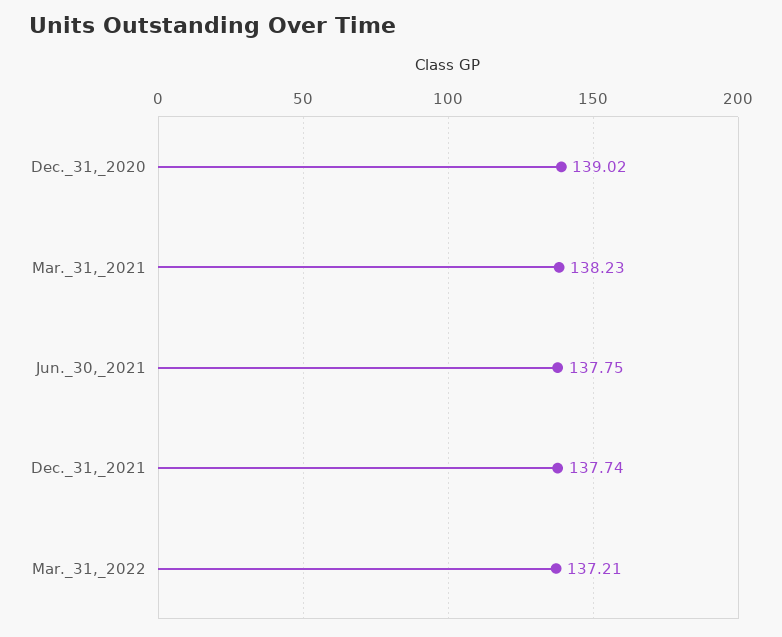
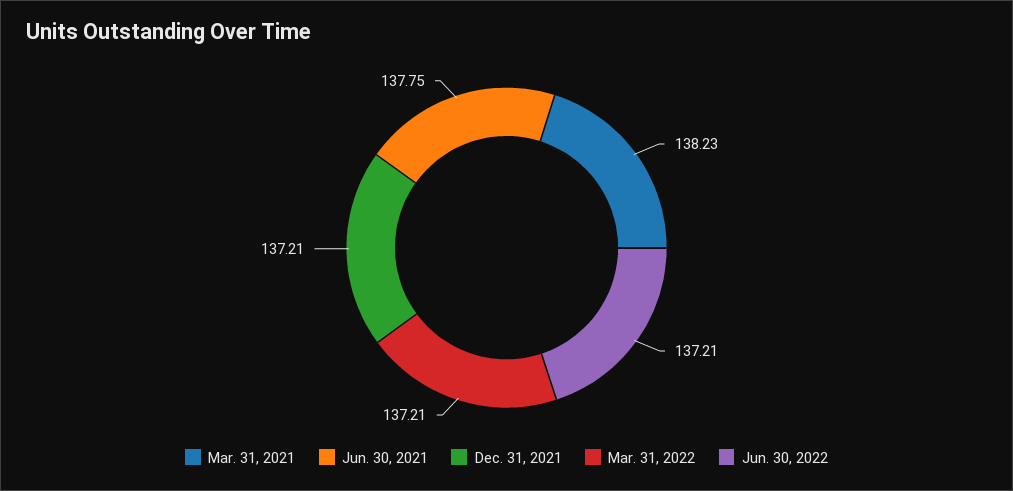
Dec._31,_2020: 139.02 -> none
Dec._31,_2021: 137.74 -> 137.21
Jun. 30, 2022: none -> 137.21

